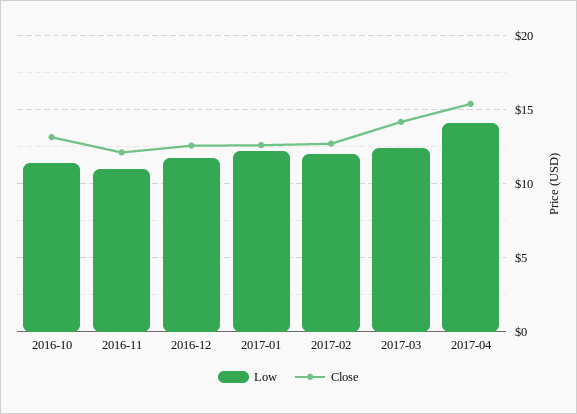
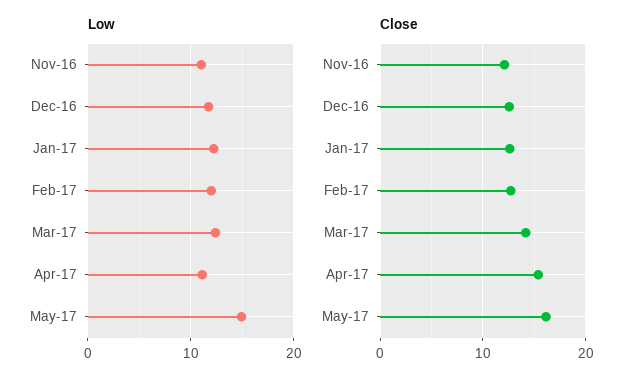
Low, 2016-10: 11.5 -> none
Close, 2016-10: 13 -> none
Low, 2017-04: 14 -> 11
Low, May-17: none -> 15
Close, May-17: none -> 16

